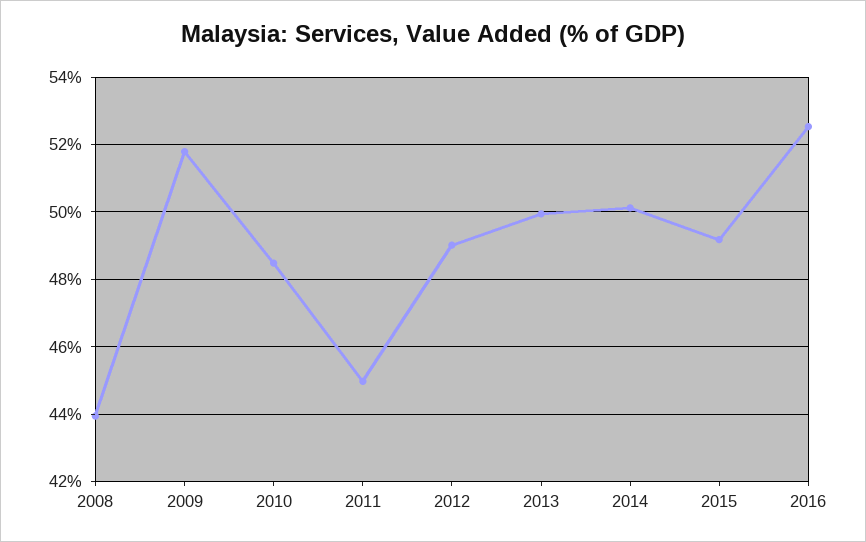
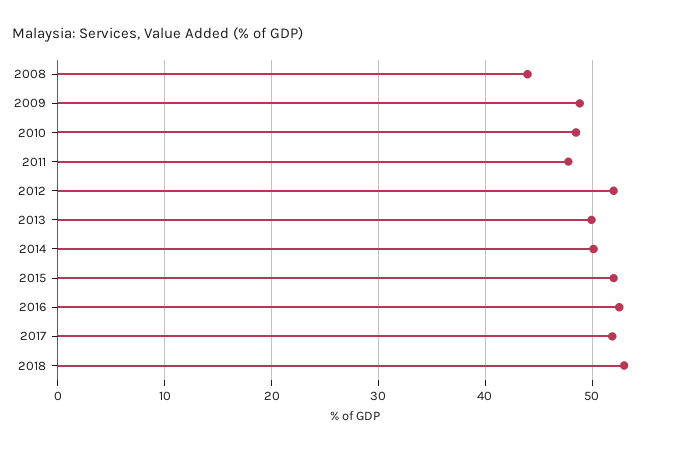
2009: 51.8 -> 49
2011: 45 -> 48
2012: 49 -> 52
2015: 49.2 -> 52
2017: none -> 52
2018: none -> 53

